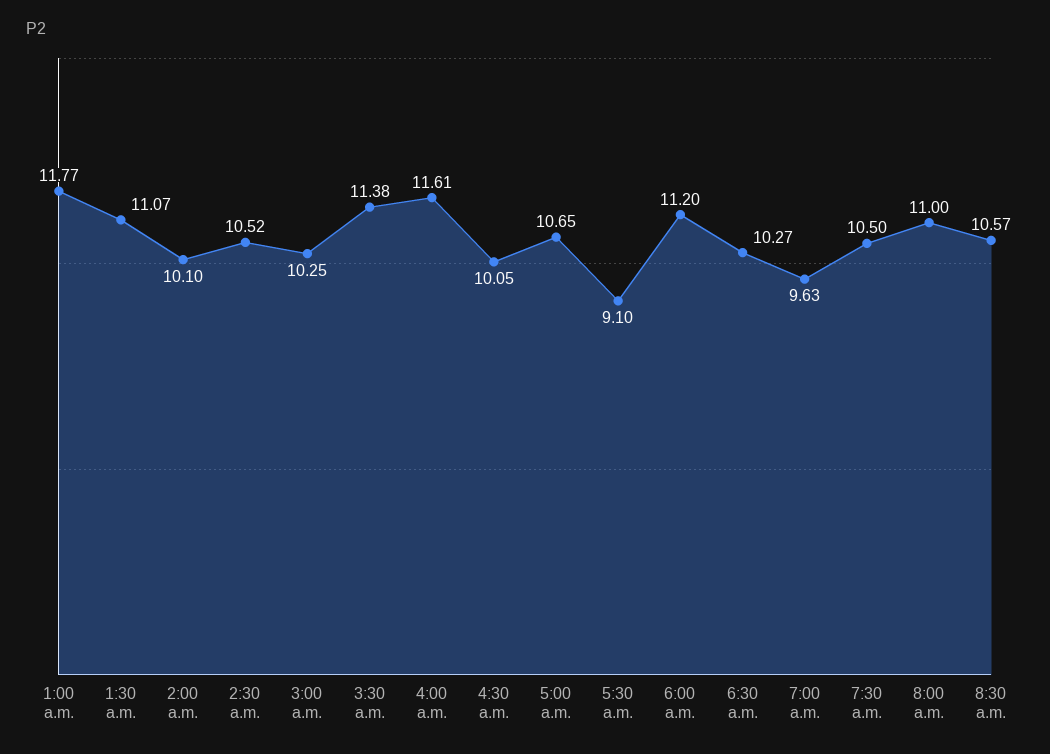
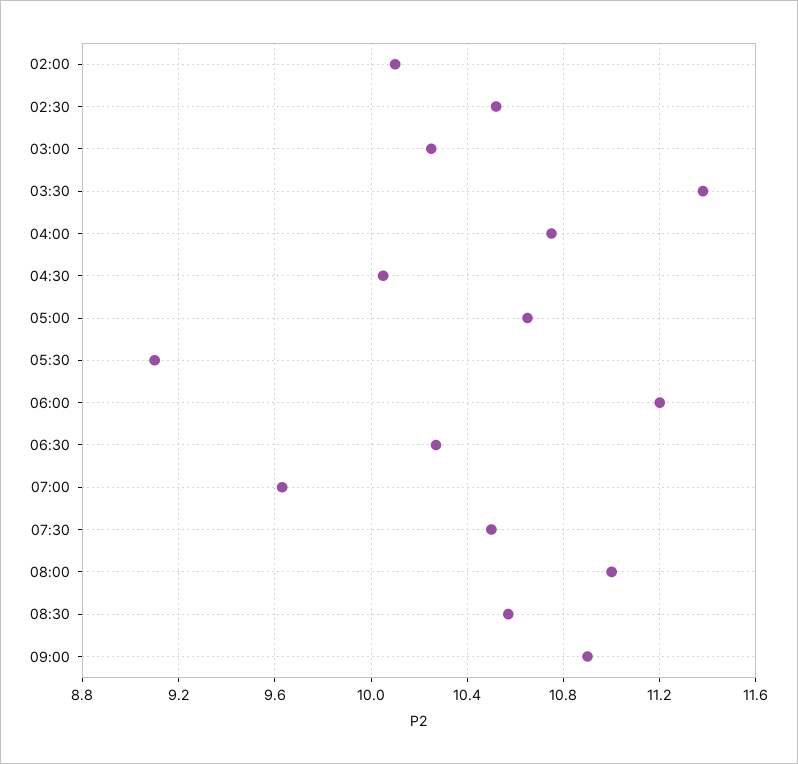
1:00 a.m.: 11.77 -> none
1:30 a.m.: 11.07 -> none
4:00 a.m.: 11.61 -> 10.75
09:00: none -> 10.9

